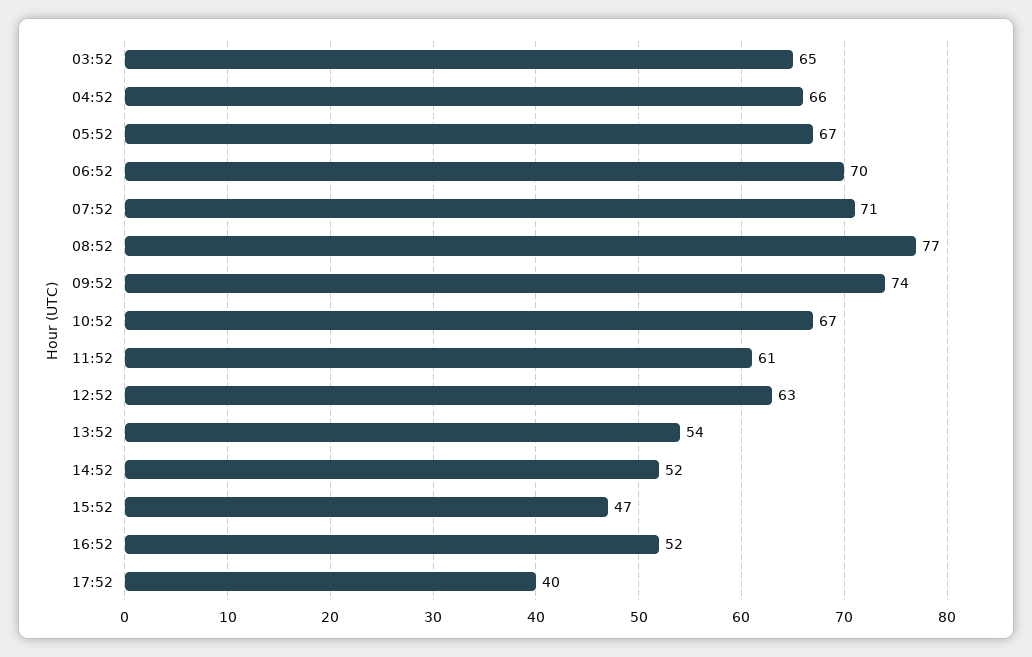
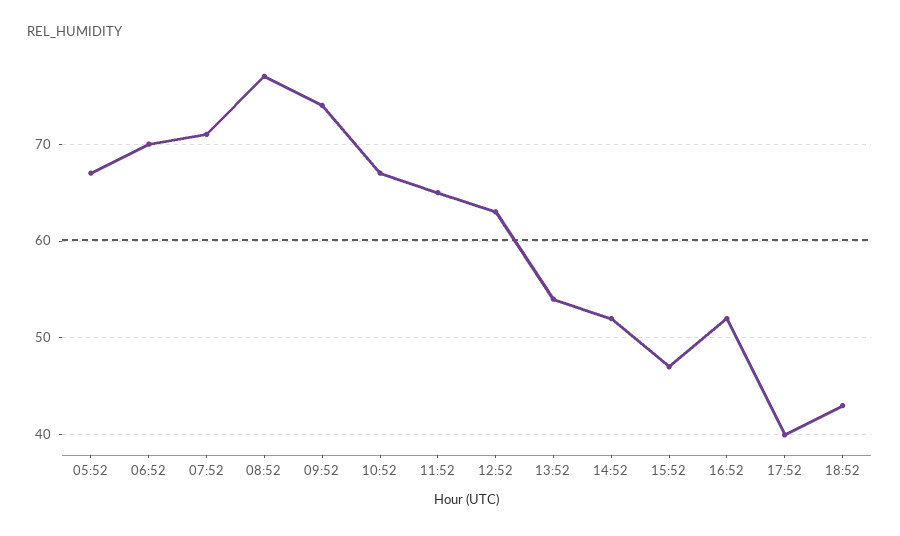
03:52: 65 -> none
04:52: 66 -> none
11:52: 61 -> 65
18:52: none -> 43

